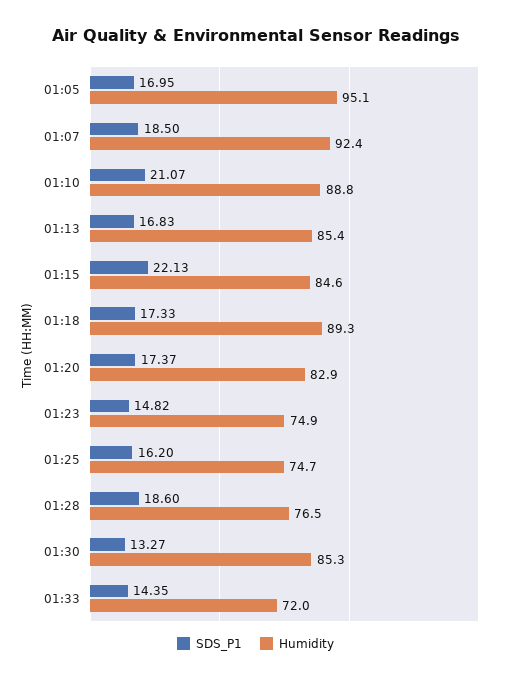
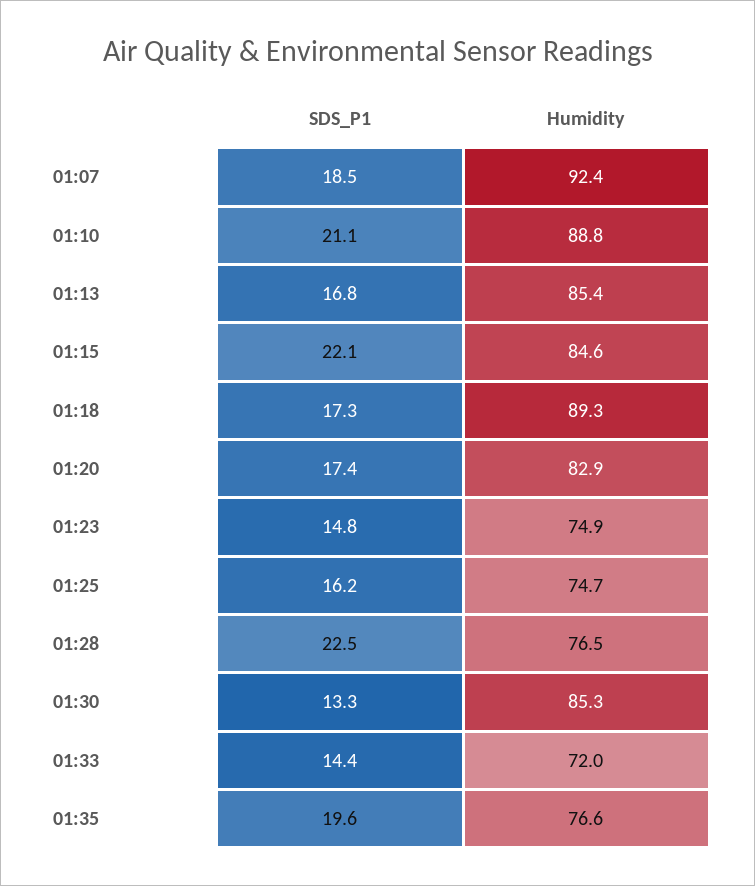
SDS_P1, 01:05: 16.95 -> none
Humidity, 01:05: 95.1 -> none
SDS_P1, 01:28: 18.6 -> 22.5
SDS_P1, 01:35: none -> 19.6
Humidity, 01:35: none -> 76.6

